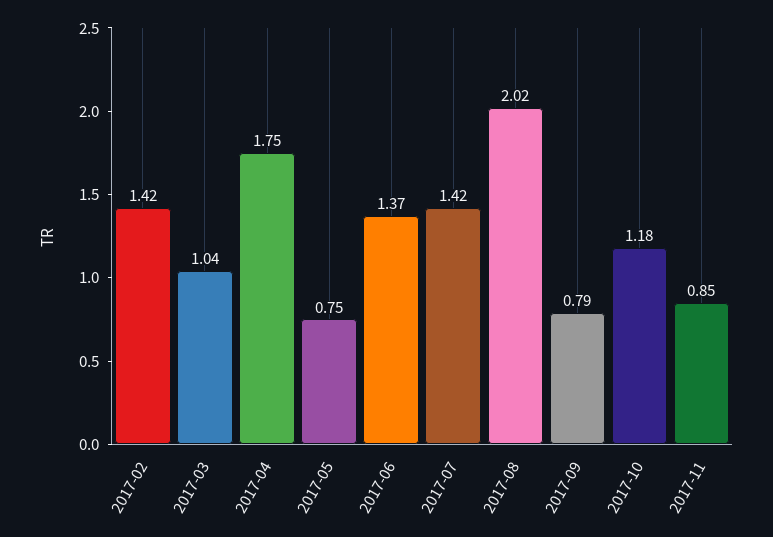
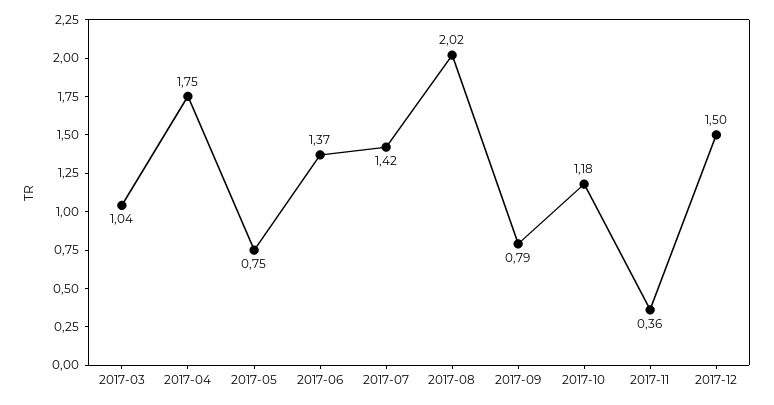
2017-02: 1.42 -> none
2017-11: 0.85 -> 0.36
2017-12: none -> 1.5

